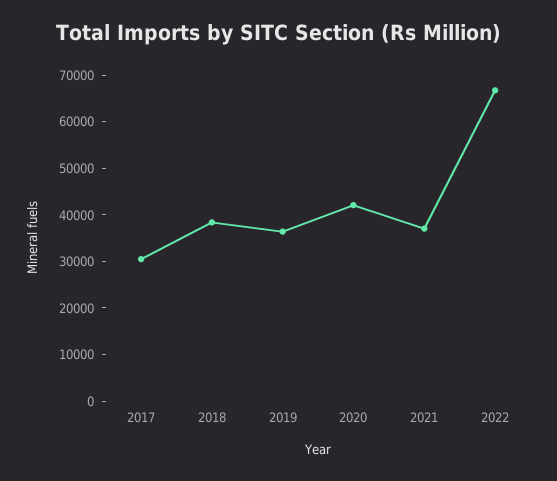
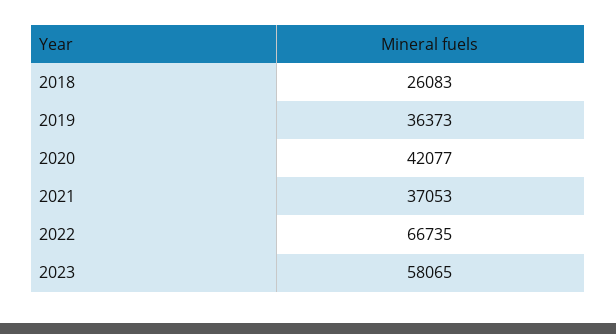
2017: 30000 -> none
2018: 38000 -> 26083
2023: none -> 58065

